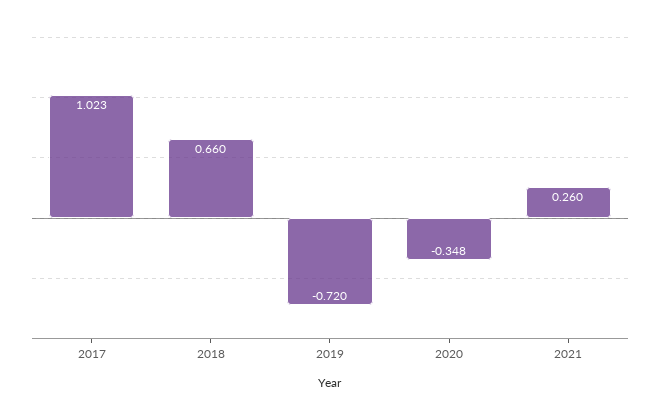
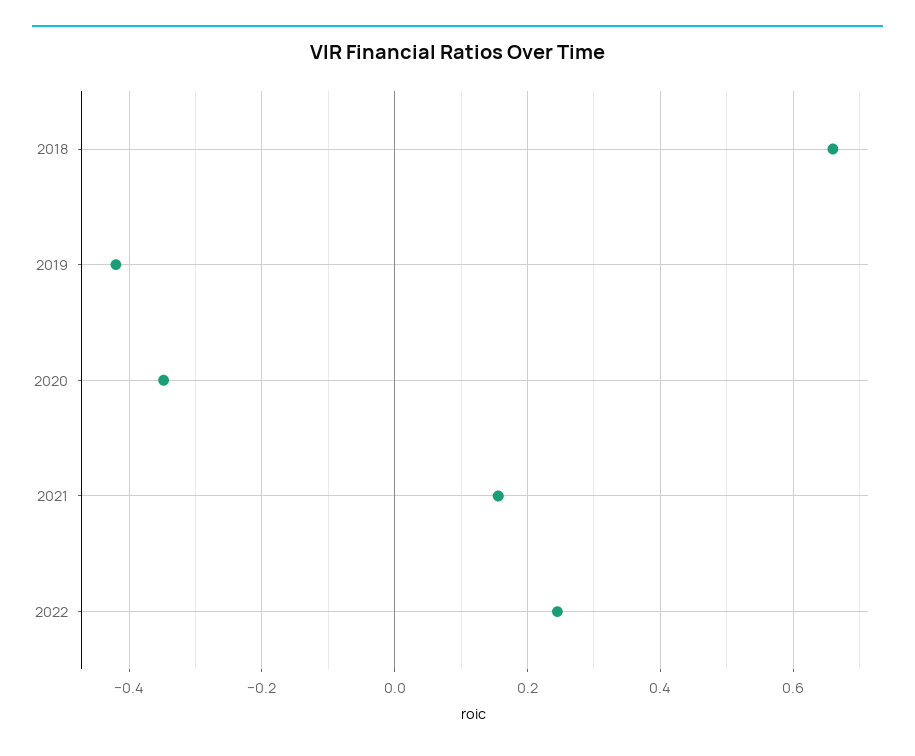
2017: 1.023 -> none
2019: -0.72 -> -0.42
2021: 0.26 -> 0.16
2022: none -> 0.24

